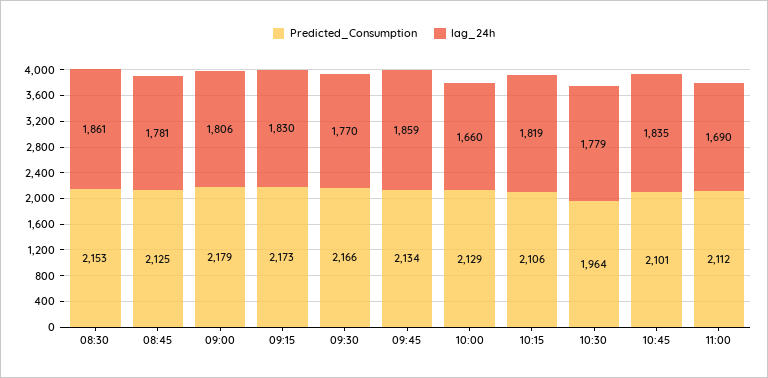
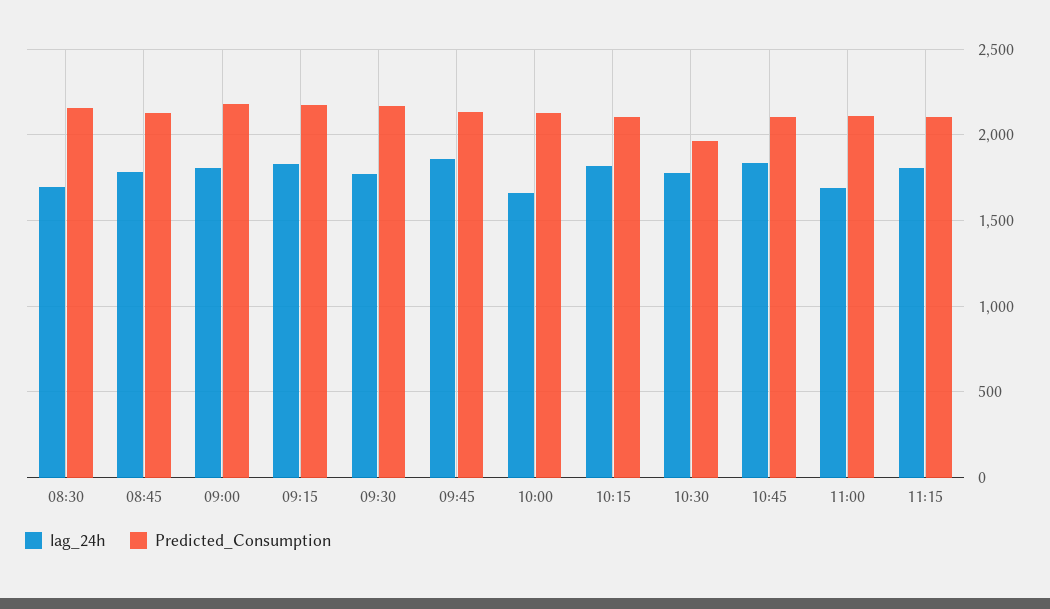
lag_24h, 08:30: 1861 -> 1700
lag_24h, 11:15: none -> 1800
Predicted_Consumption, 11:15: none -> 2100

